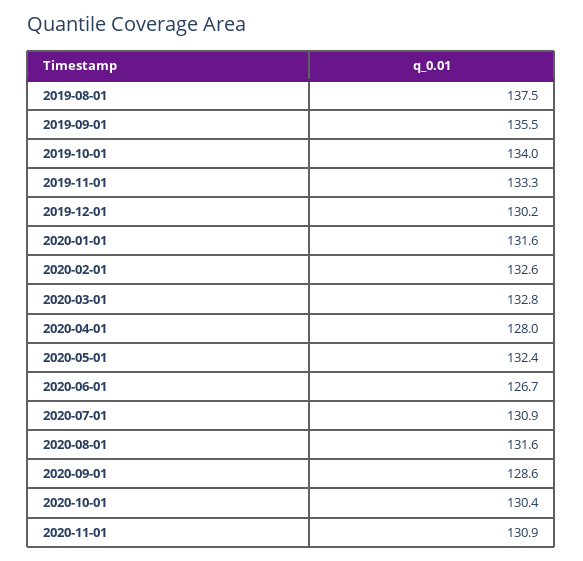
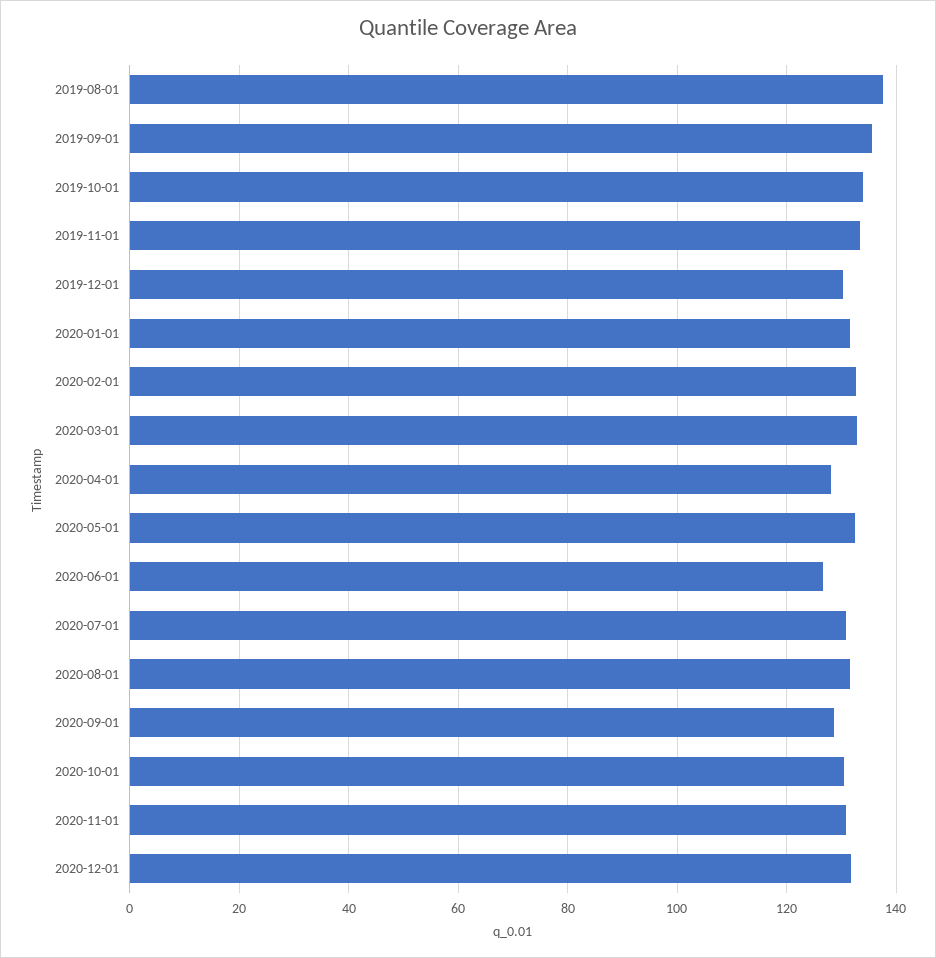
2020-12-01: none -> 132

